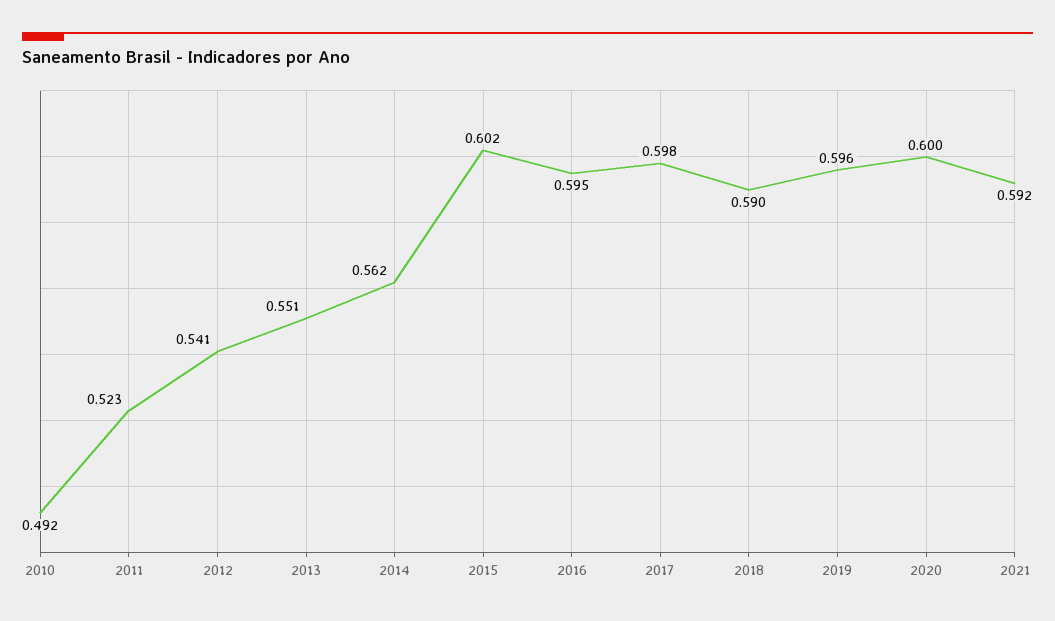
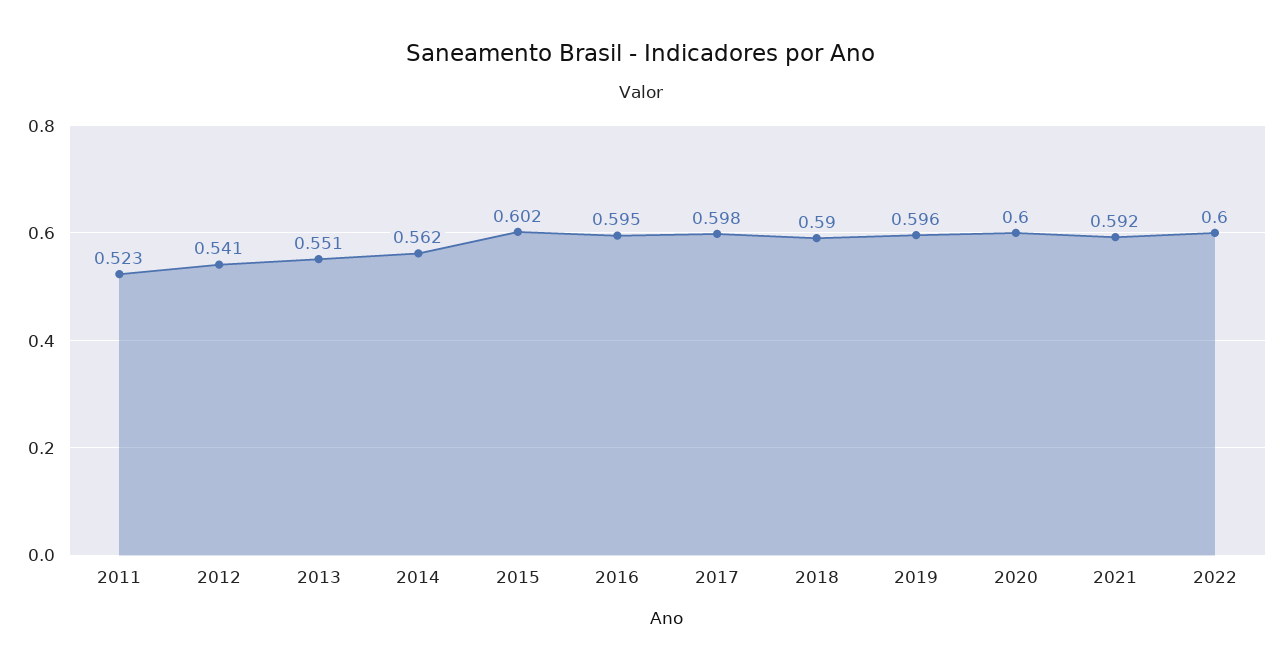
2010: 0.492 -> none
2022: none -> 0.6

